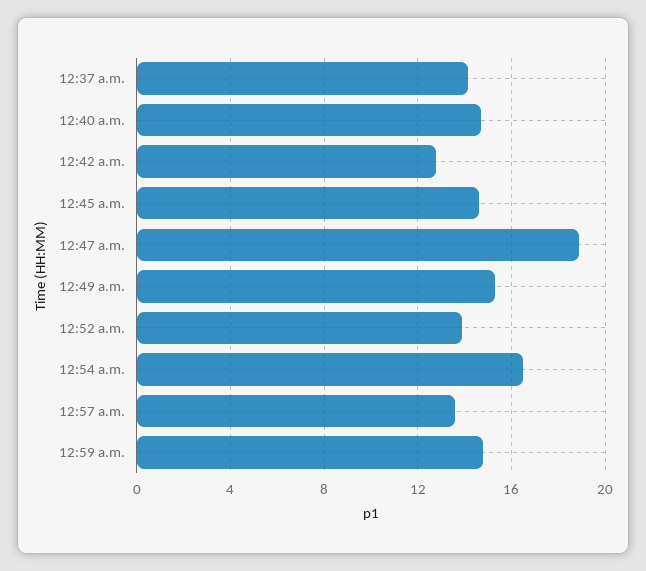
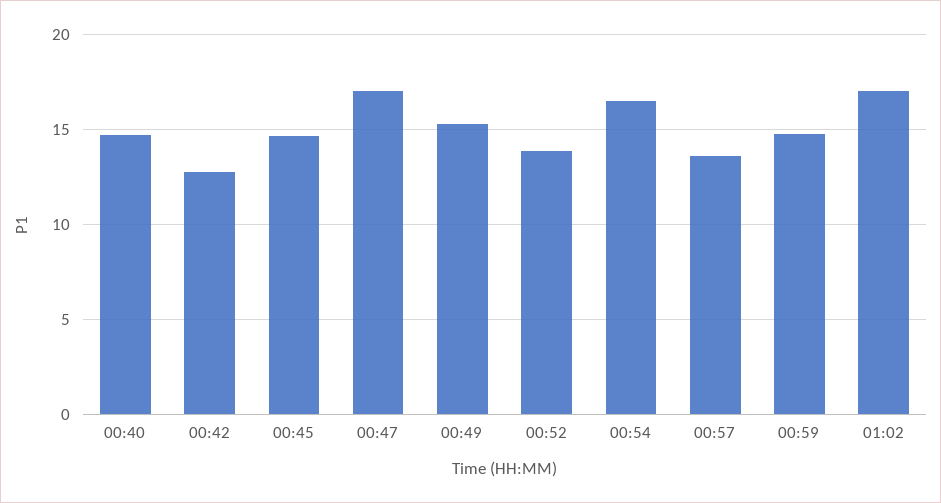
12:37 a.m.: 14 -> none
12:47 a.m.: 19 -> 17
01:02: none -> 17

